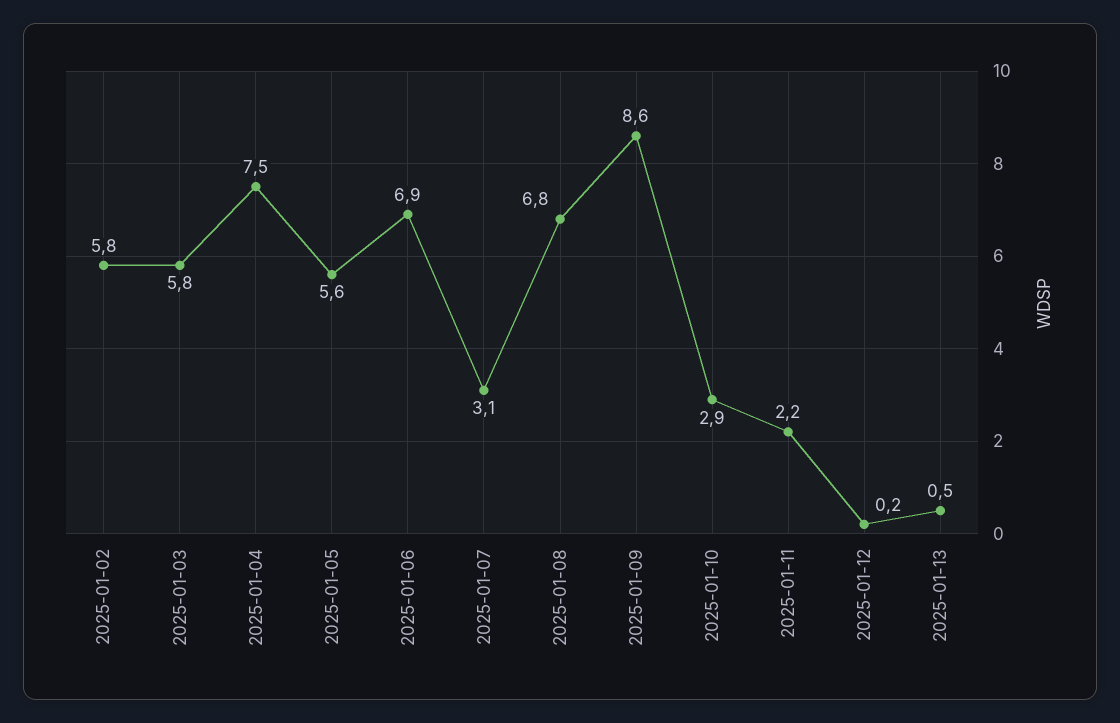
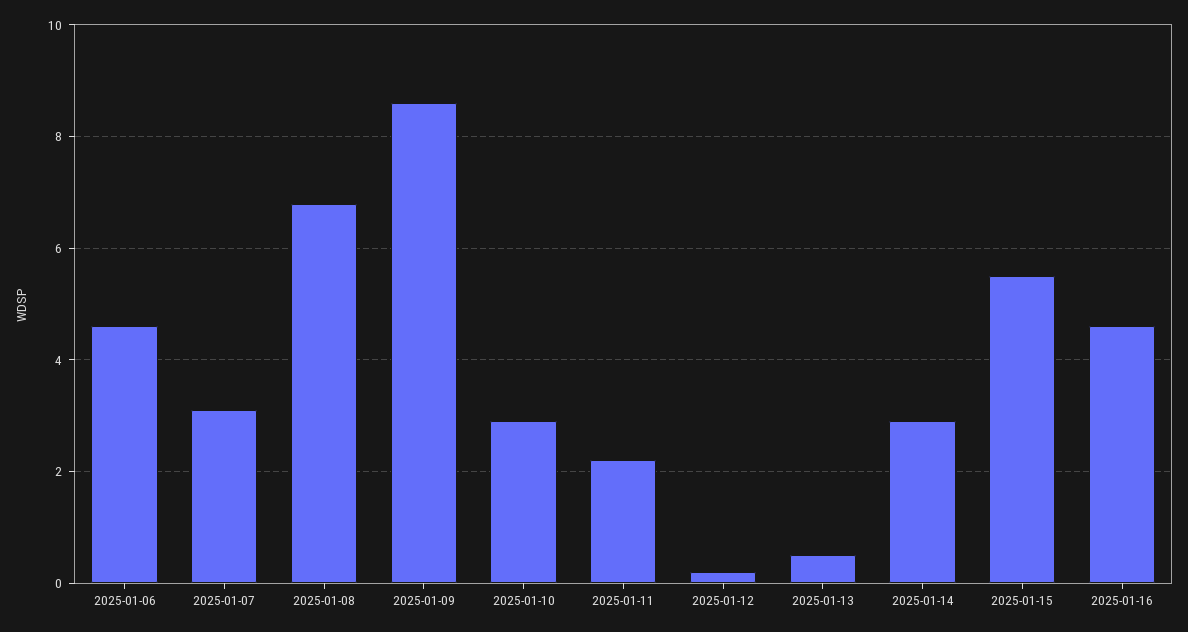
2025-01-02: 5.8 -> none
2025-01-03: 5.8 -> none
2025-01-04: 7.5 -> none
2025-01-05: 5.6 -> none
2025-01-06: 6.9 -> 4.5
2025-01-14: none -> 3
2025-01-15: none -> 5.5
2025-01-16: none -> 4.5

